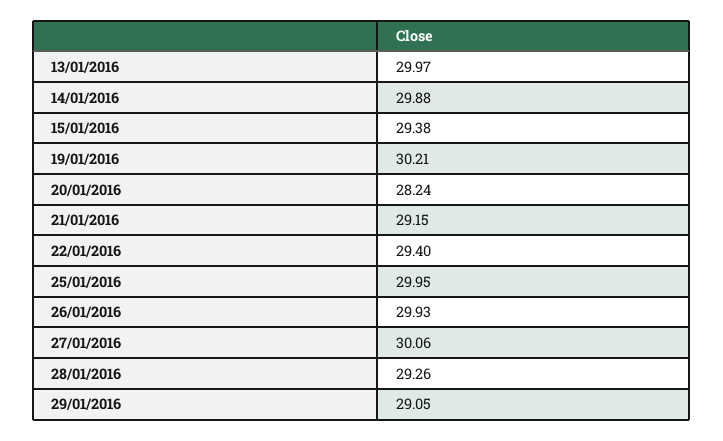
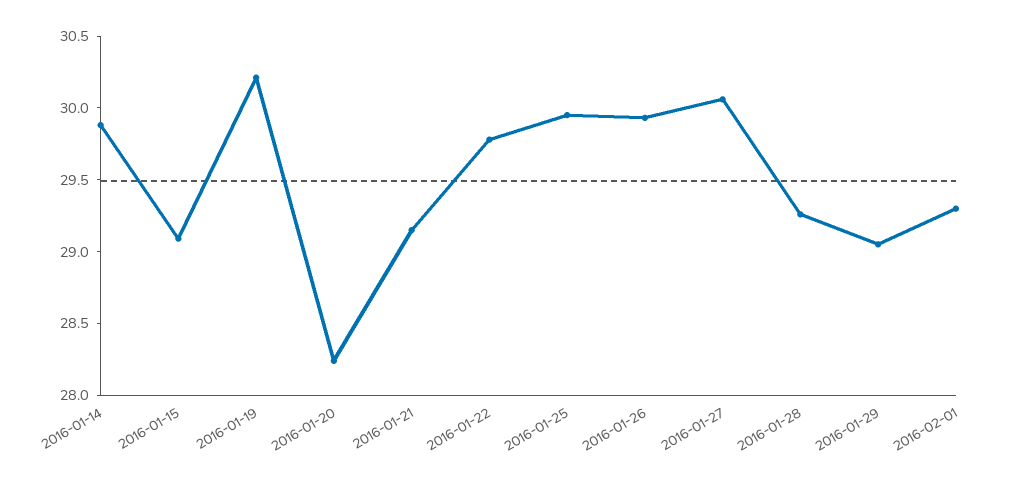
13/01/2016: 29.97 -> none
15/01/2016: 29.38 -> 29.1
22/01/2016: 29.4 -> 29.8
2016-02-01: none -> 29.3

